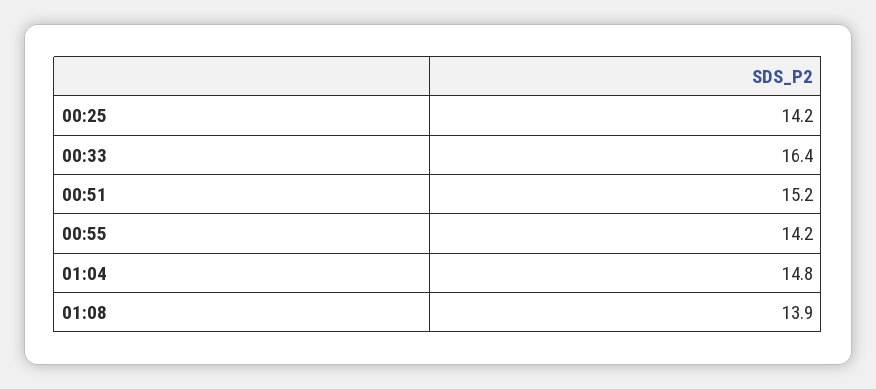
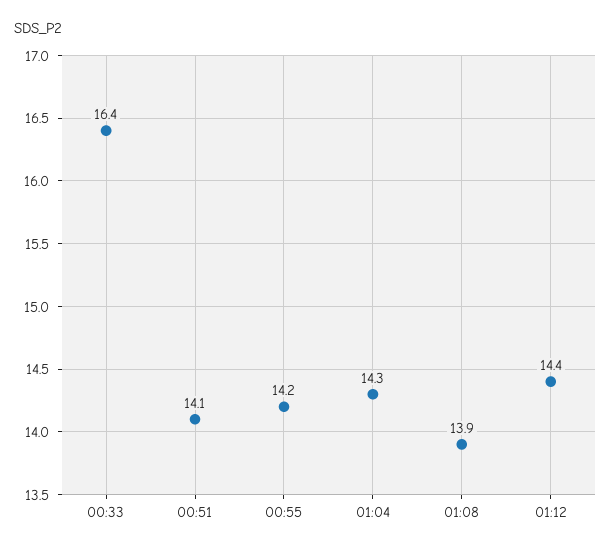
00:25: 14.2 -> none
00:51: 15.2 -> 14.1
01:04: 14.8 -> 14.3
01:12: none -> 14.4

